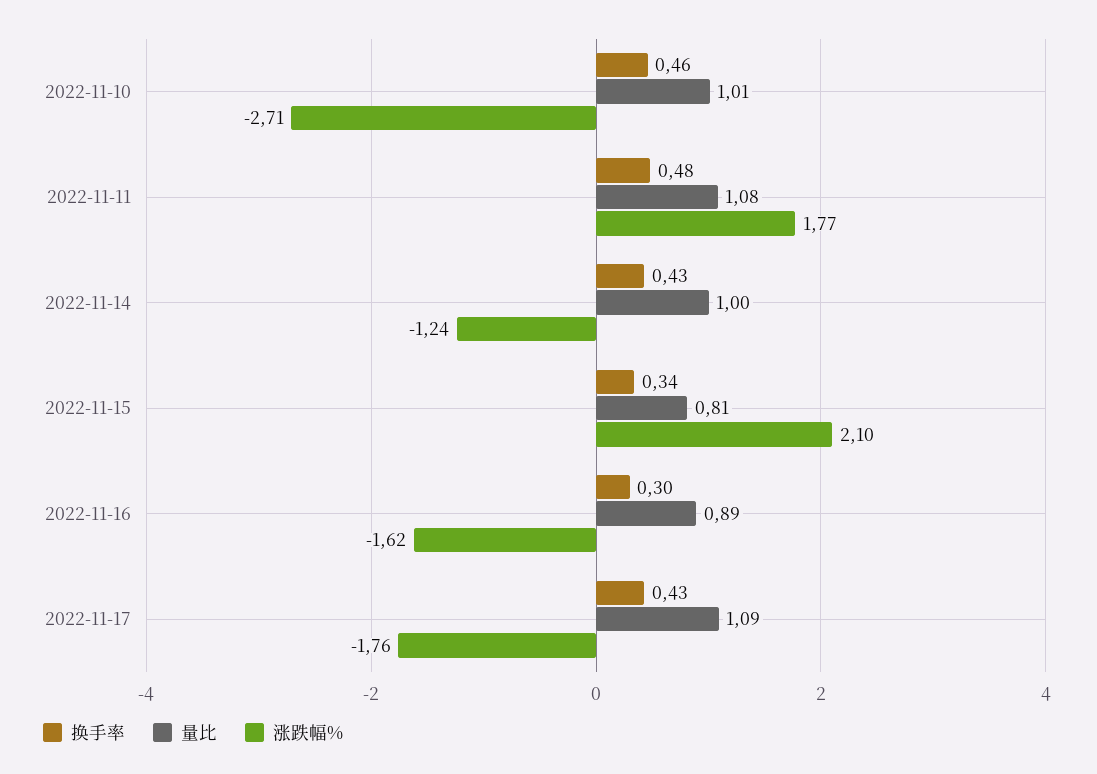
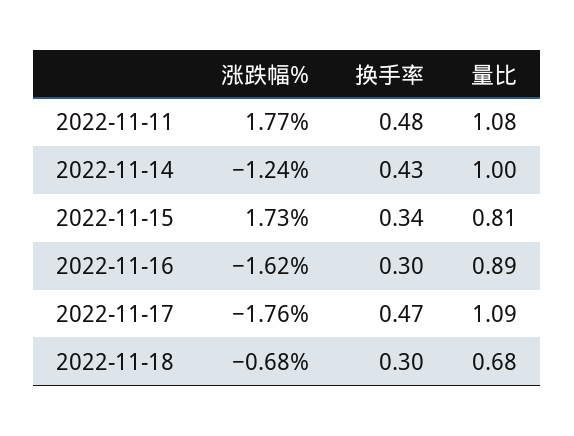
换手率, 2022-11-10: 0.46 -> none
量比, 2022-11-10: 1.01 -> none
涨跌幅%, 2022-11-10: -2.71 -> none
涨跌幅%, 2022-11-15: 2.1 -> 1.73
换手率, 2022-11-17: 0.43 -> 0.47
涨跌幅%, 2022-11-18: none -> -0.68
换手率, 2022-11-18: none -> 0.3
量比, 2022-11-18: none -> 0.68

